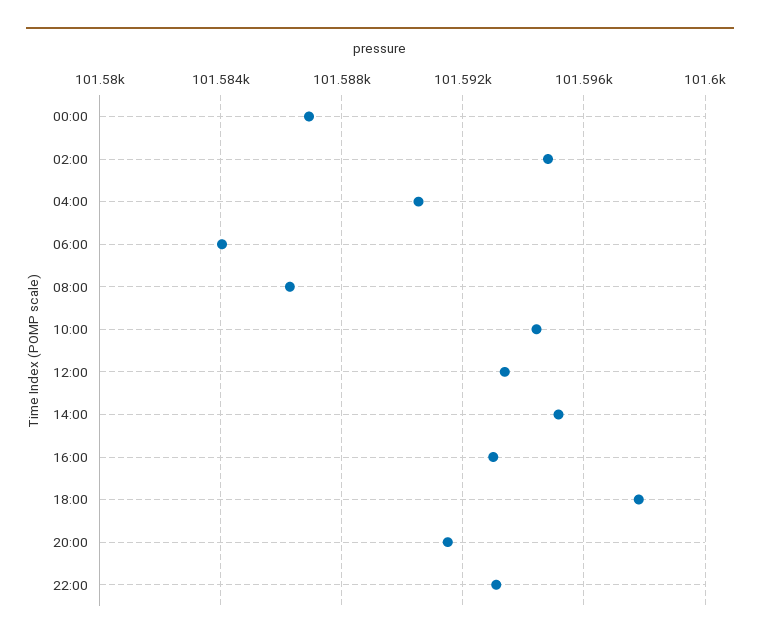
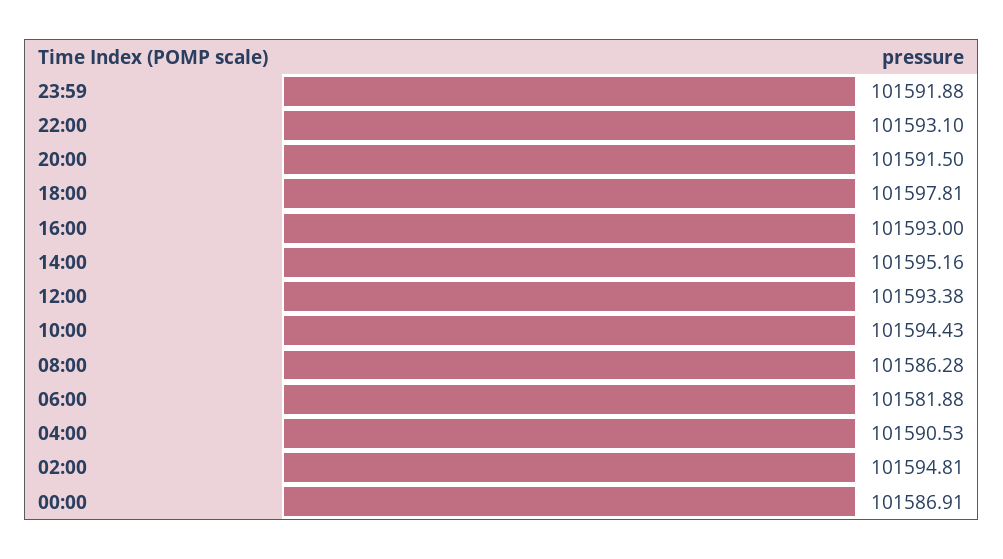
06:00: 101584 -> 101581.88
23:59: none -> 101591.88

